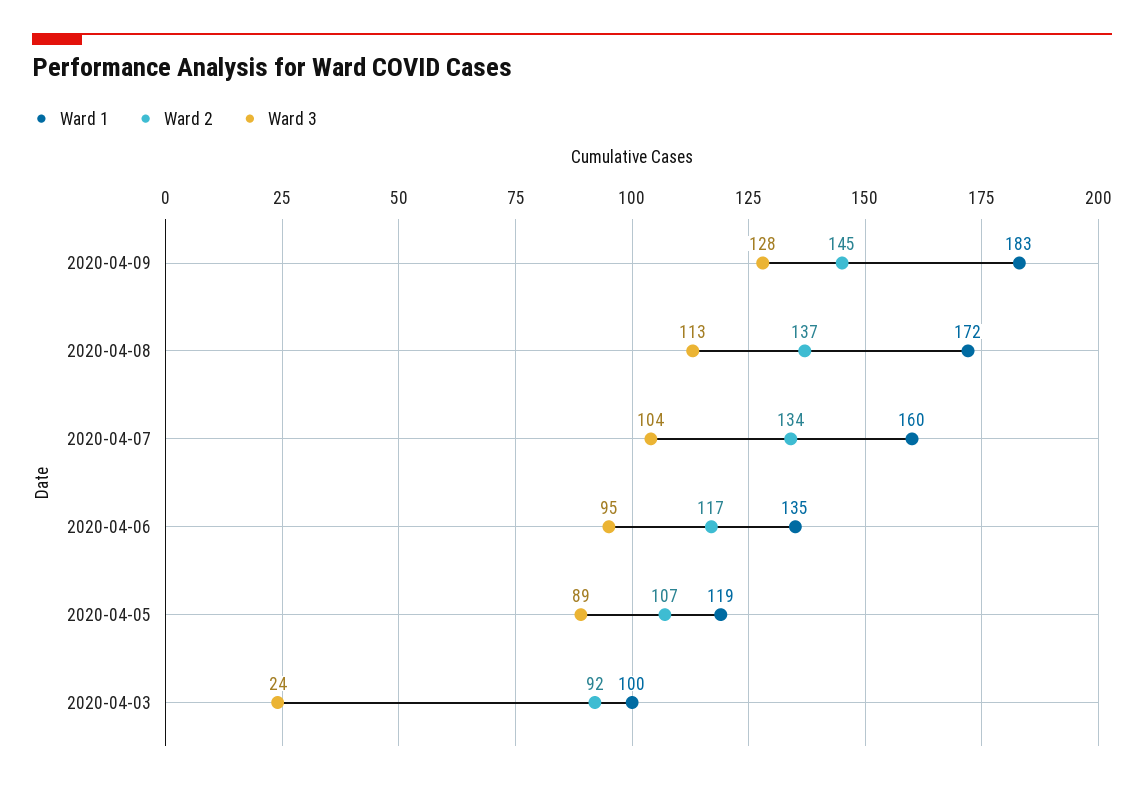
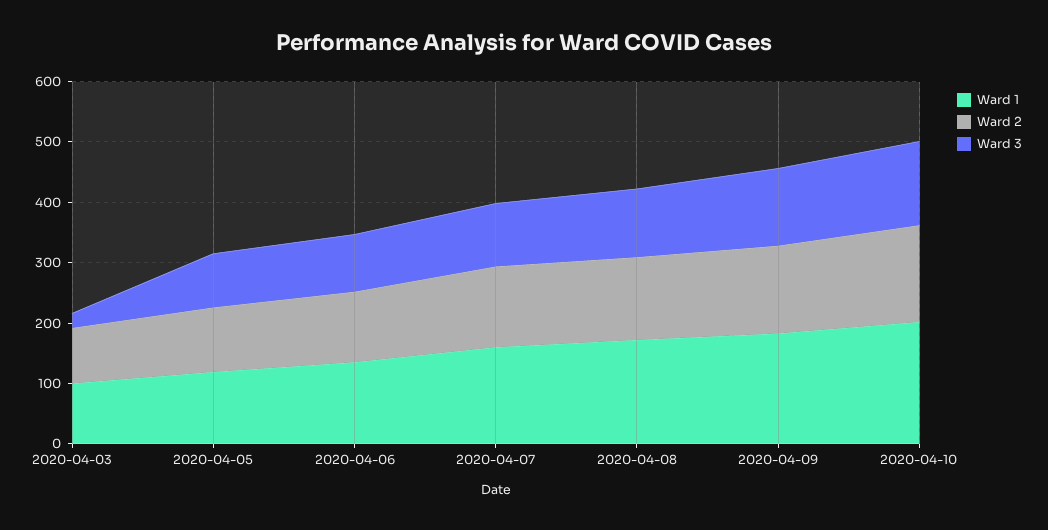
Ward 1, 2020-04-10: none -> 200
Ward 2, 2020-04-10: none -> 160
Ward 3, 2020-04-10: none -> 140

